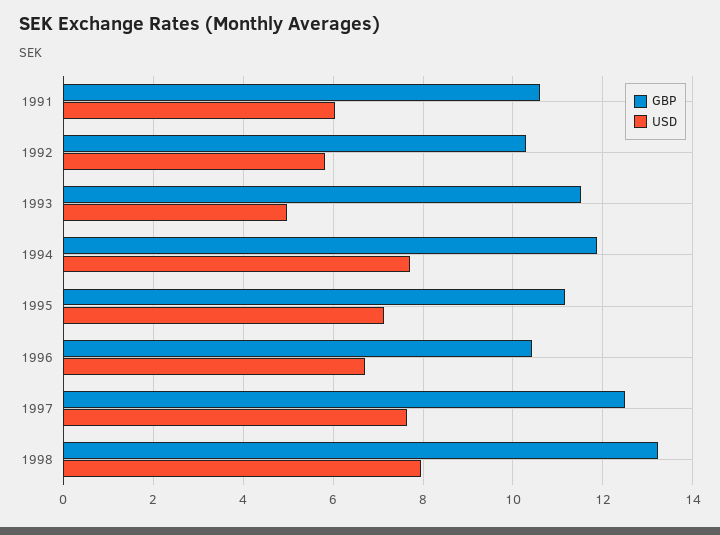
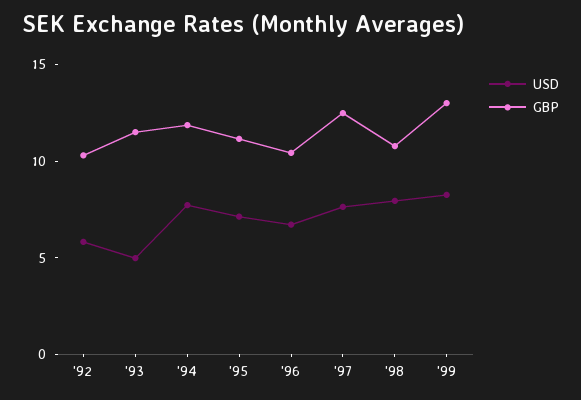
GBP, 1991: 10.6 -> none
USD, 1991: 6 -> none
GBP, 1998: 13.2 -> 11
USD, '99: none -> 8
GBP, '99: none -> 13

